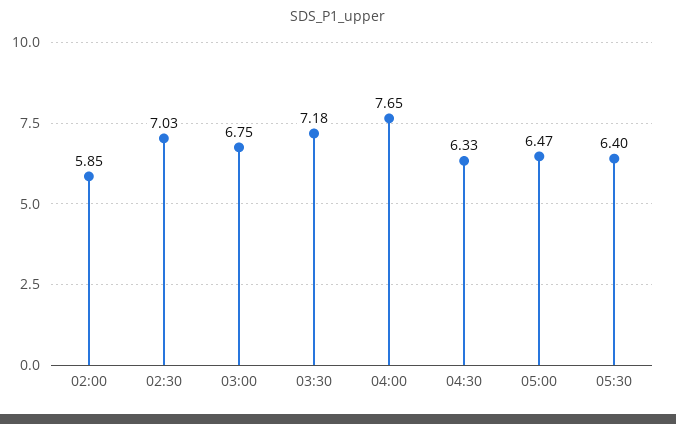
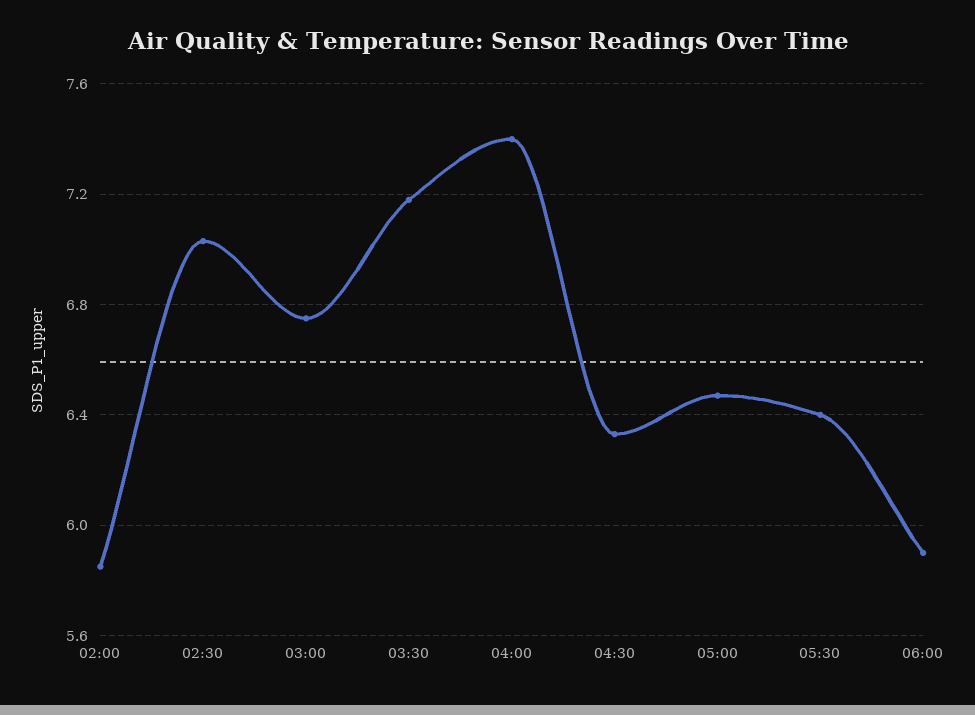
04:00: 7.65 -> 7.4
06:00: none -> 5.9

